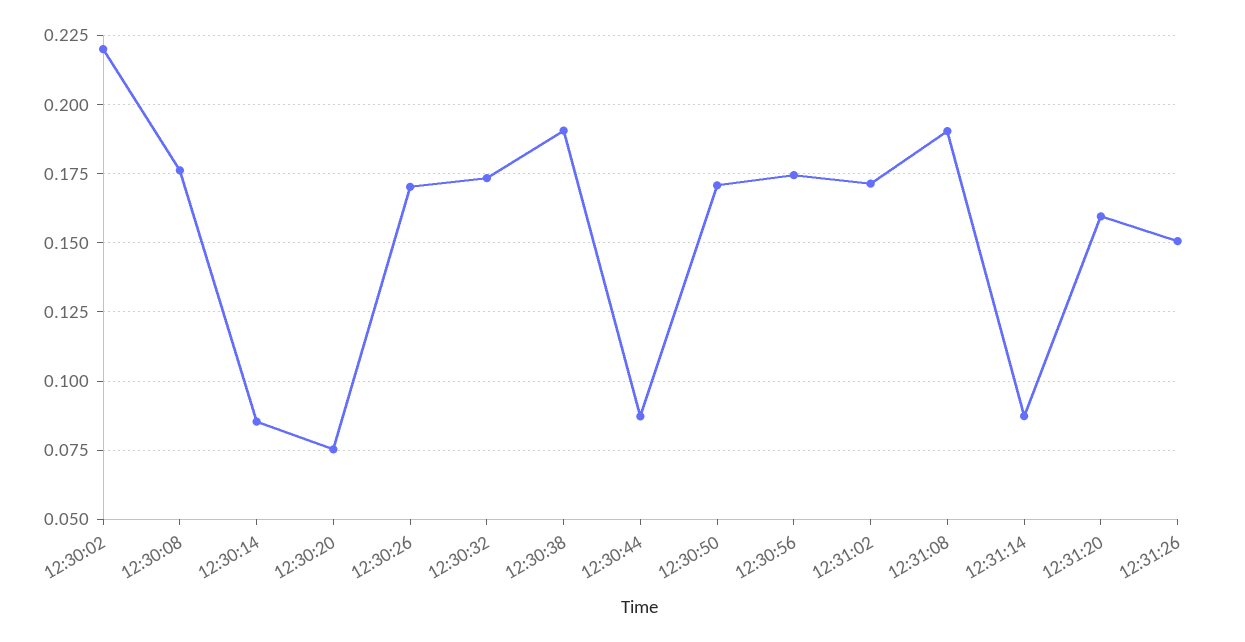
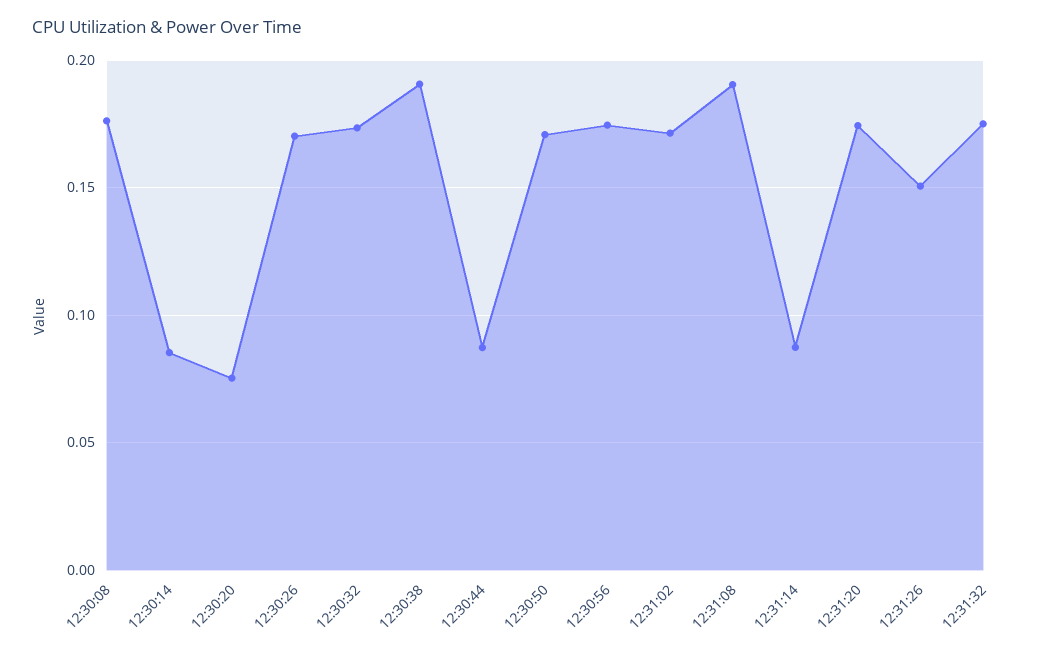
12:30:02: 0.22 -> none
12:31:20: 0.16 -> 0.175
12:31:32: none -> 0.175

